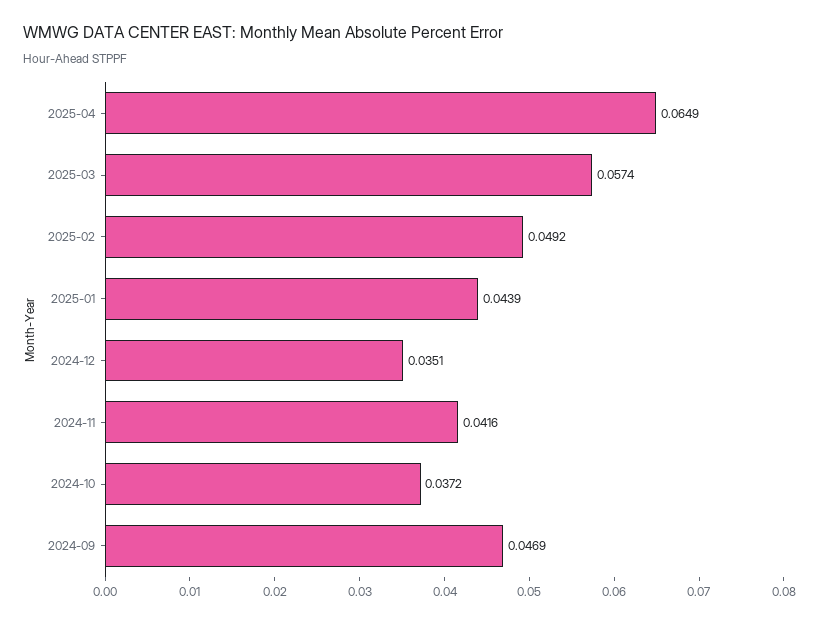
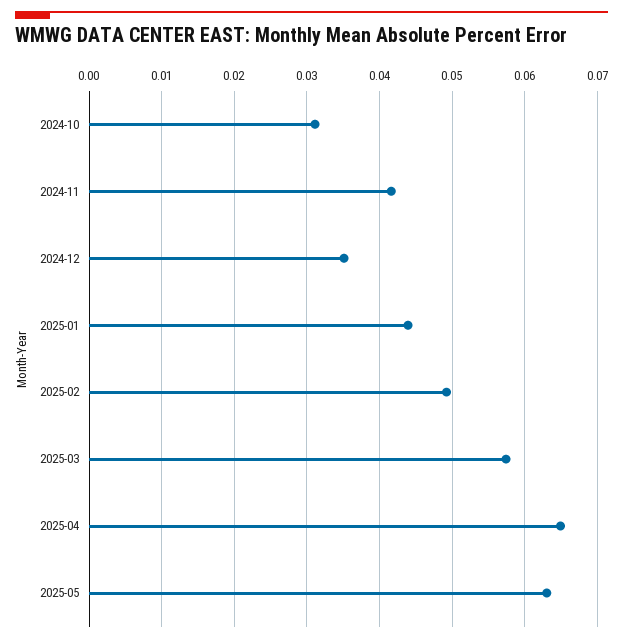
2024-10: 0.0372 -> 0.031
2024-09: 0.0469 -> none
2025-05: none -> 0.063

